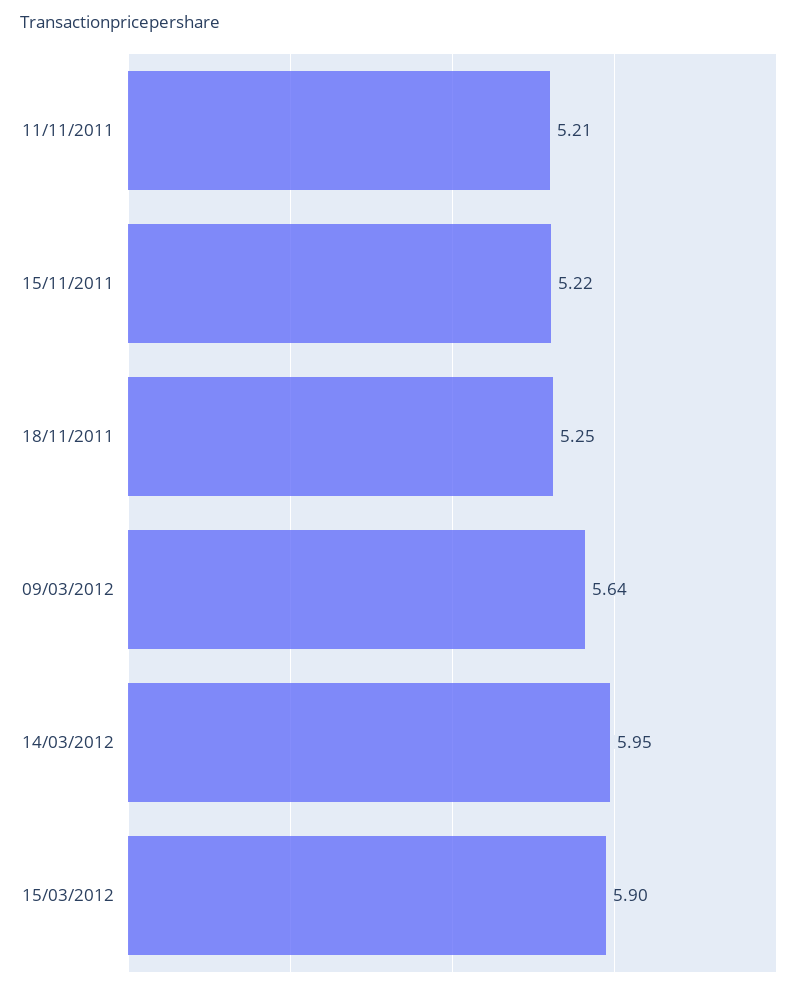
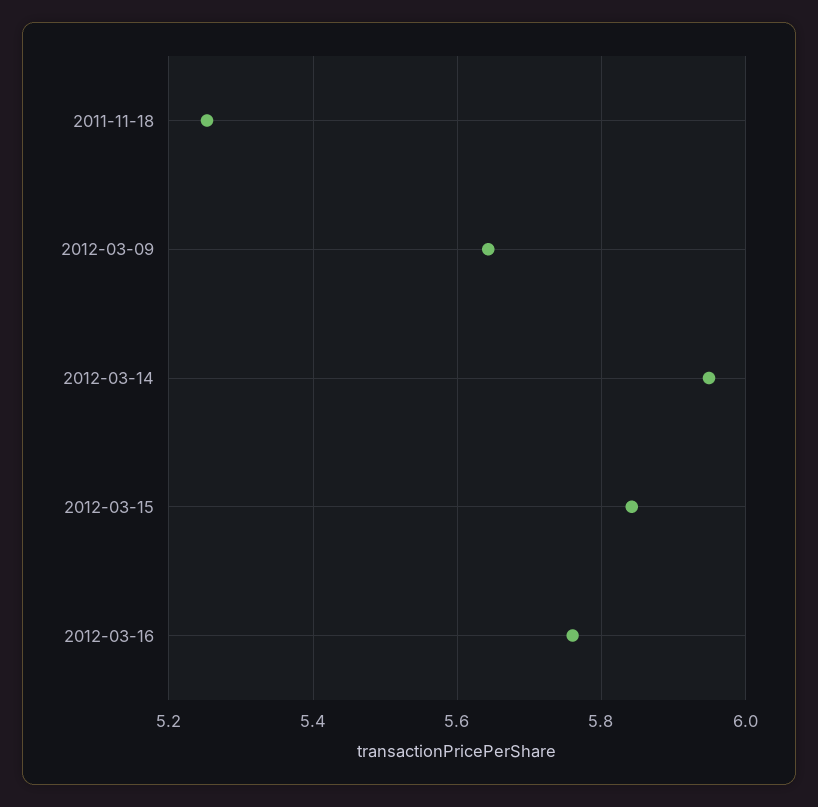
11/11/2011: 5.21 -> none
15/11/2011: 5.22 -> none
15/03/2012: 5.9 -> 5.84
2012-03-16: none -> 5.76

